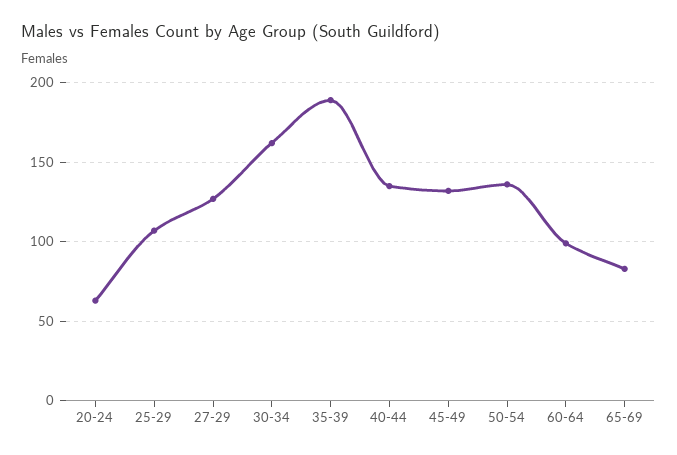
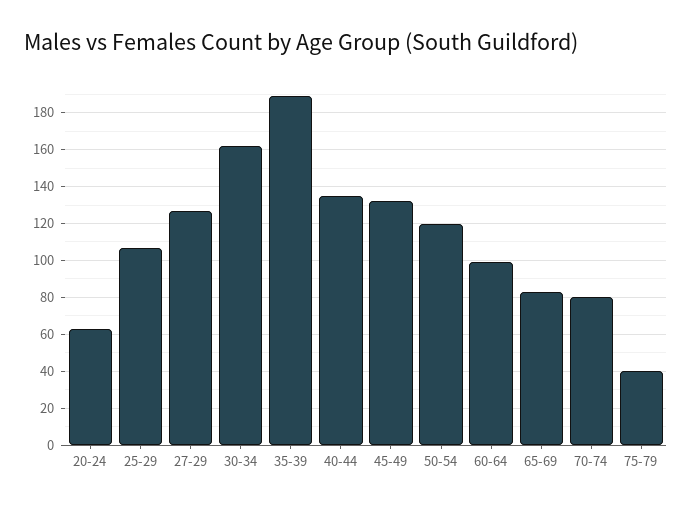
50-54: 135 -> 120
70-74: none -> 80
75-79: none -> 40

